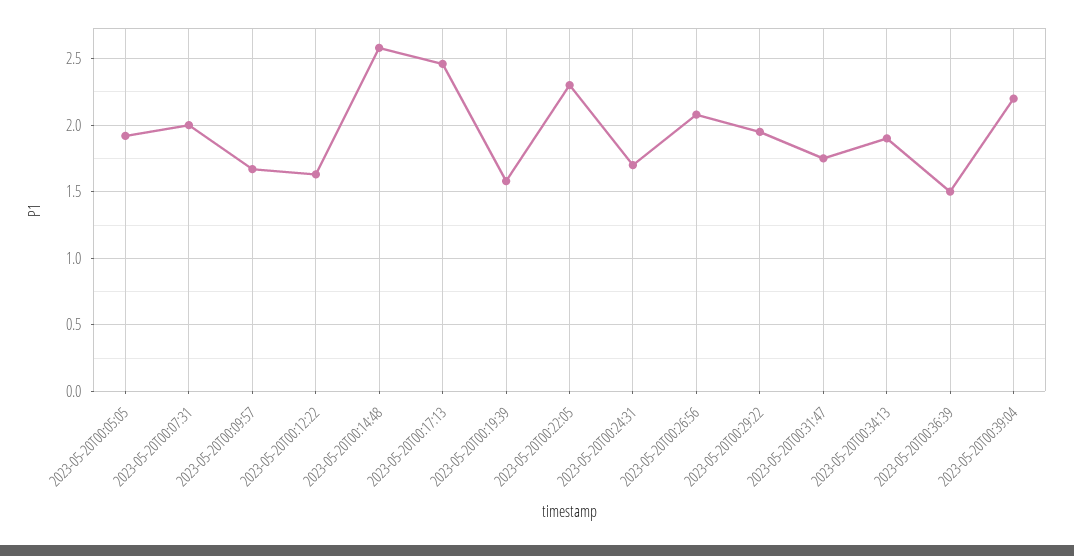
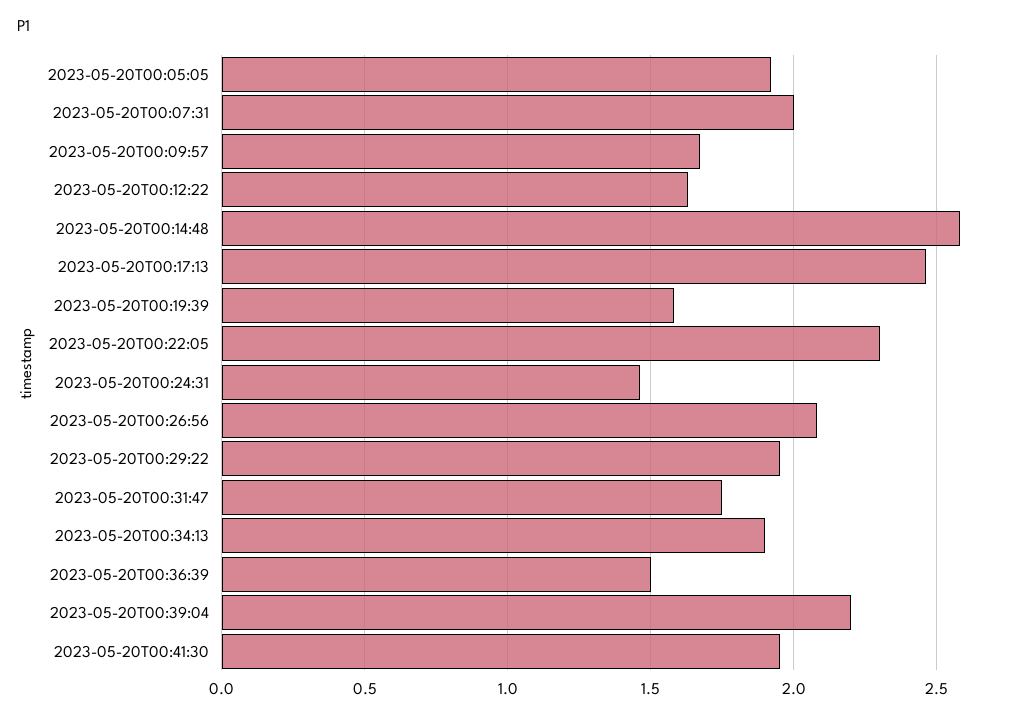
2023-05-20T00:24:31: 1.7 -> 1.45
2023-05-20T00:41:30: none -> 1.95

